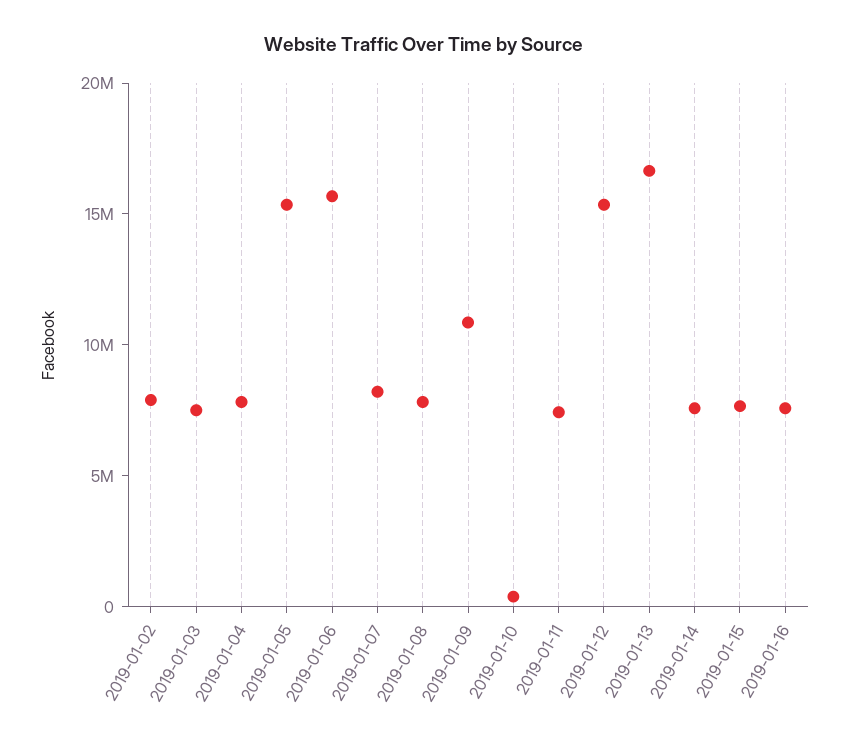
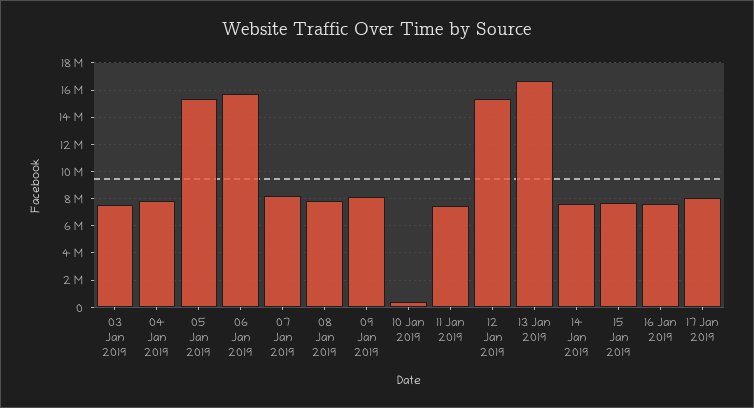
2019-01-02: 8000000 -> none
2019-01-09: 11000000 -> 8000000
17 Jan 2019: none -> 8000000

